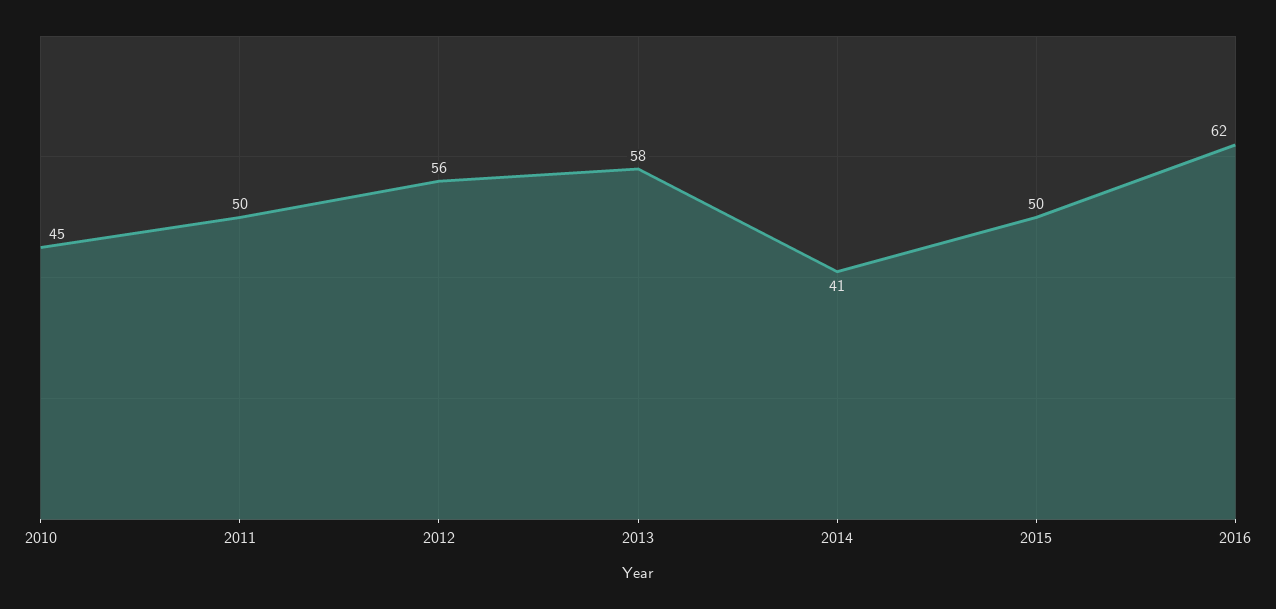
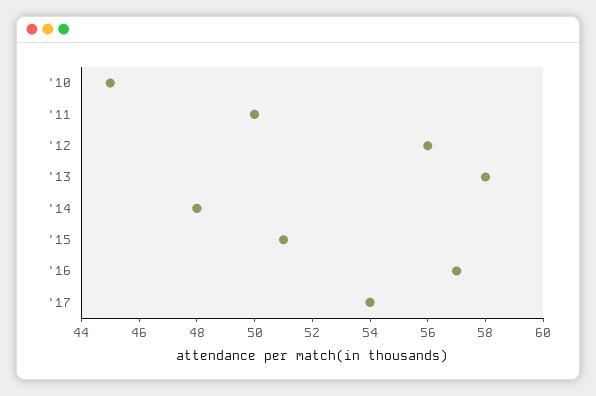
2014: 41 -> 48
2015: 50 -> 51
2016: 62 -> 57
'17: none -> 54

